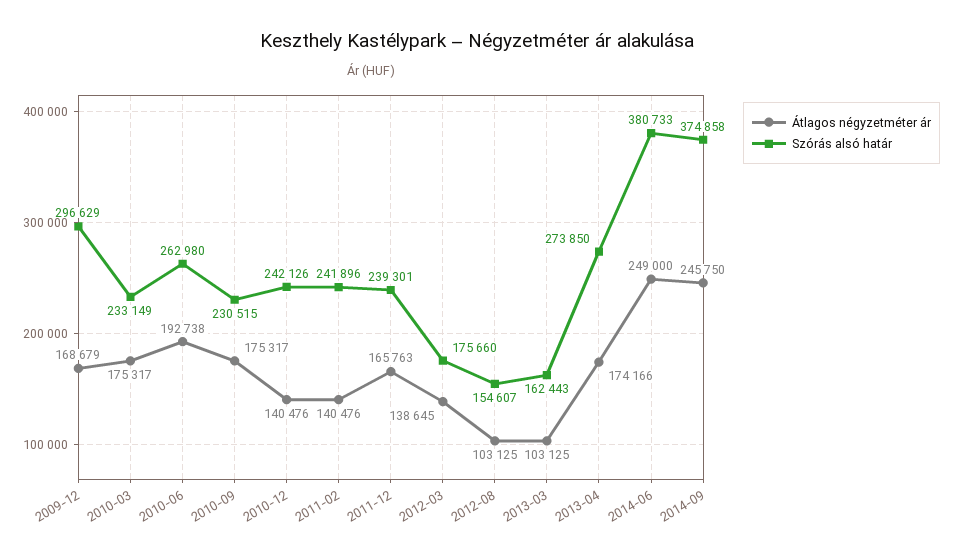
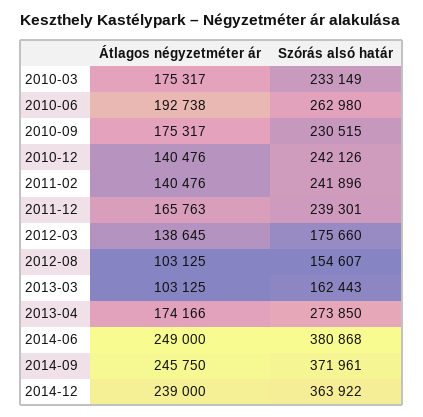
Átlagos négyzetméter ár, 2009-12: 168679 -> none
Szórás alsó határ, 2009-12: 296629 -> none
Szórás alsó határ, 2014-06: 380733 -> 380868
Szórás alsó határ, 2014-09: 374858 -> 371961
Átlagos négyzetméter ár, 2014-12: none -> 239000
Szórás alsó határ, 2014-12: none -> 363922

